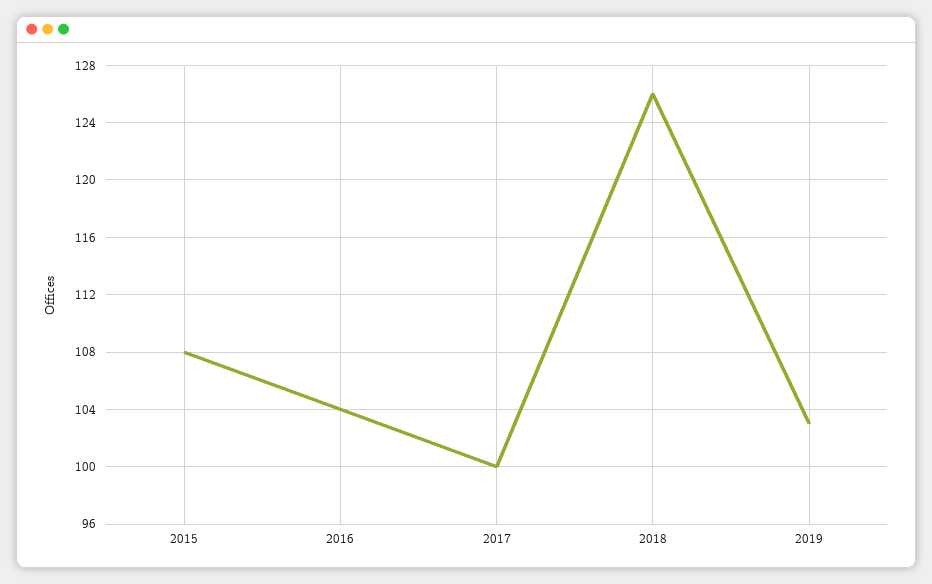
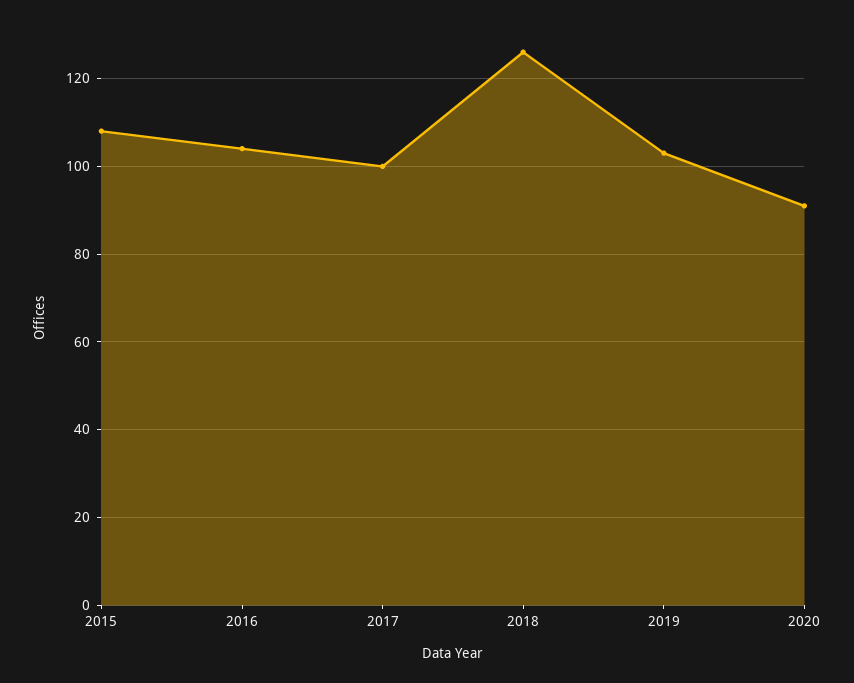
2020: none -> 90

